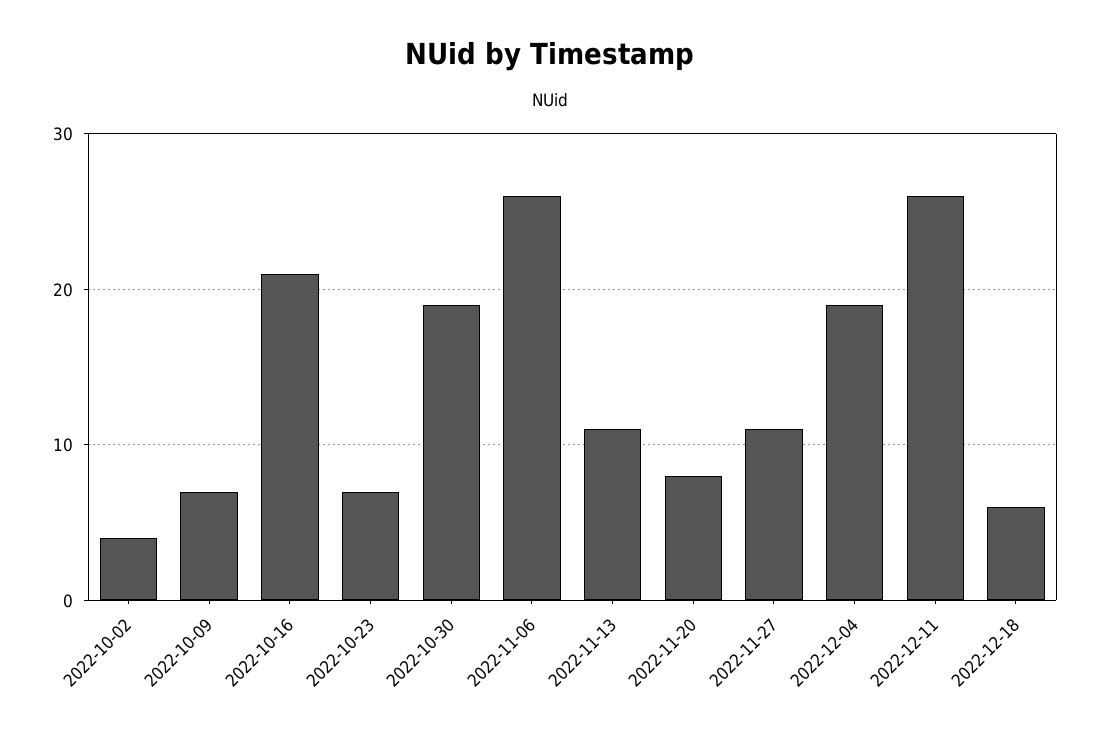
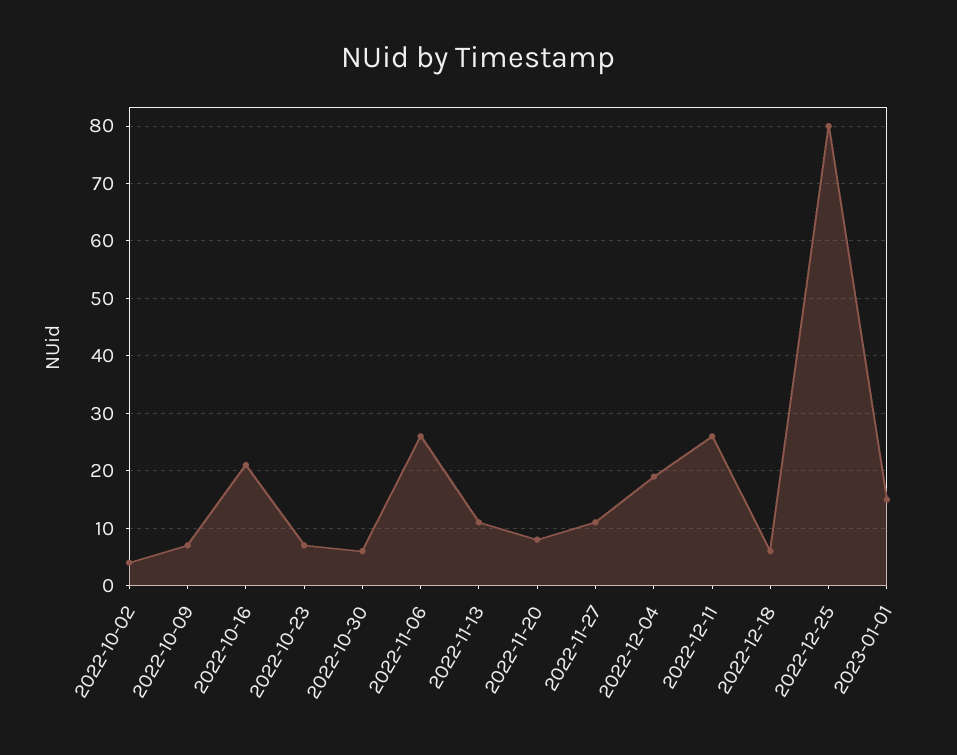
2022-10-30: 19 -> 5
2022-12-25: none -> 80
2023-01-01: none -> 15

